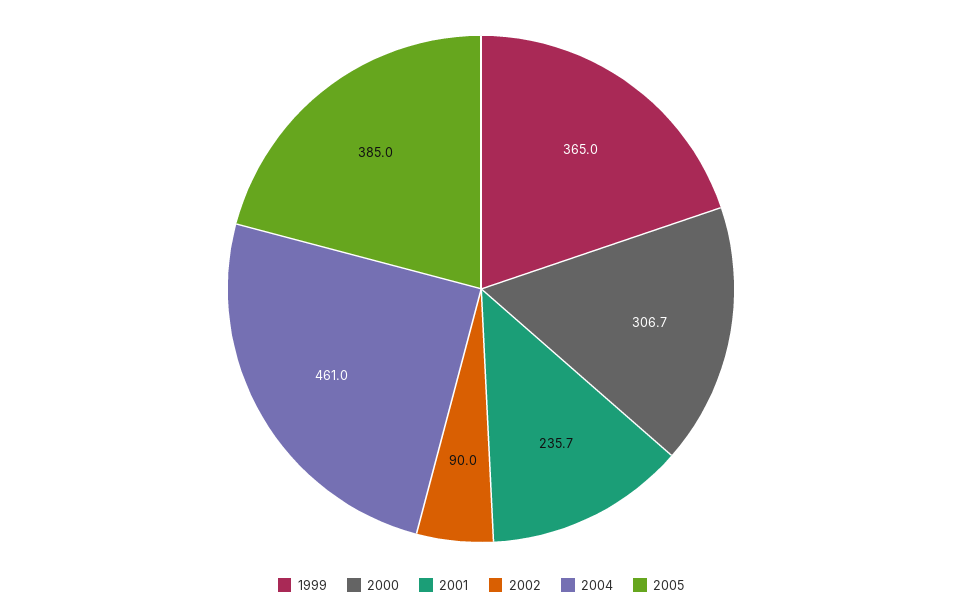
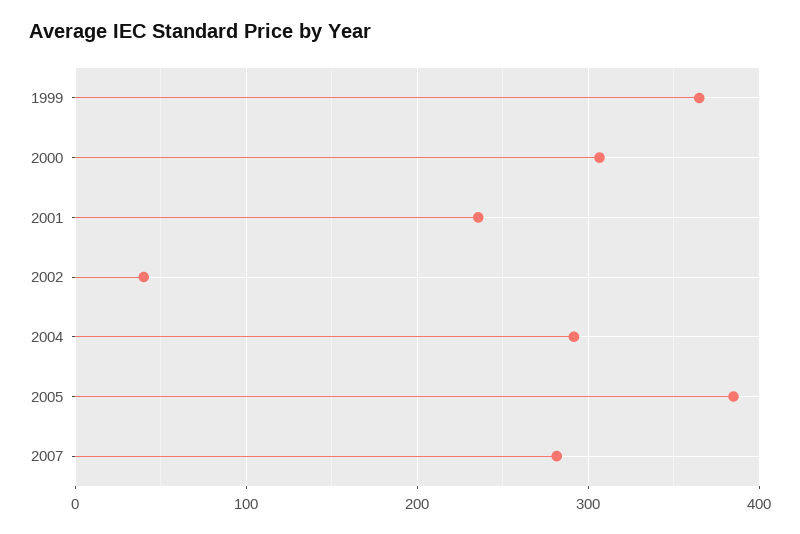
2002: 90 -> 40
2004: 461 -> 290
2007: none -> 280

